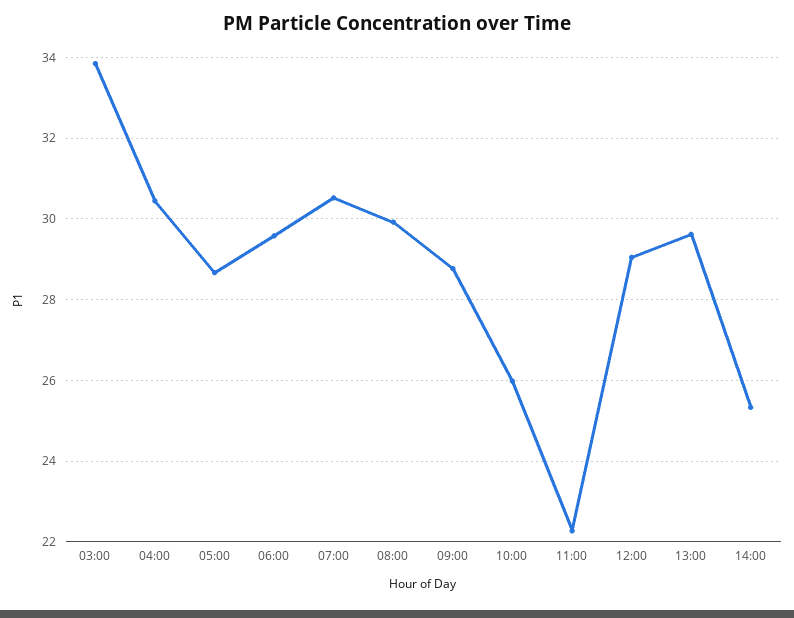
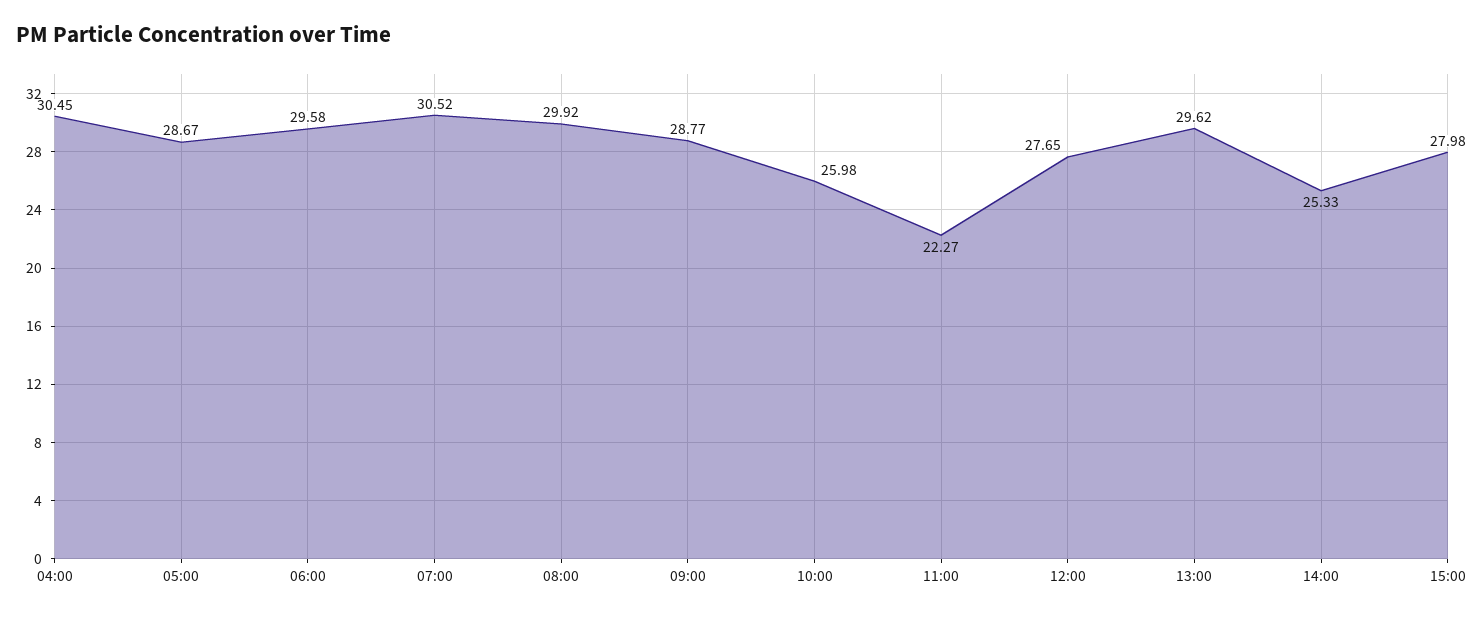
03:00: 33.8 -> none
12:00: 29 -> 27.65
15:00: none -> 27.98

